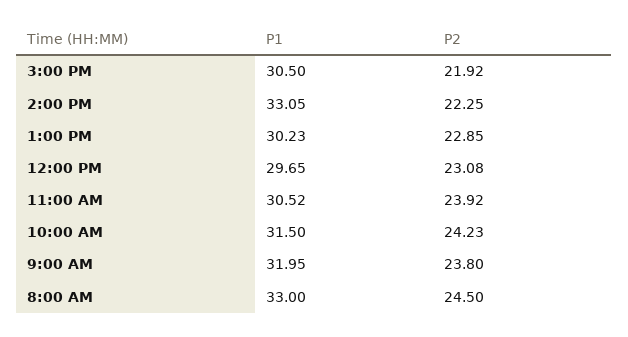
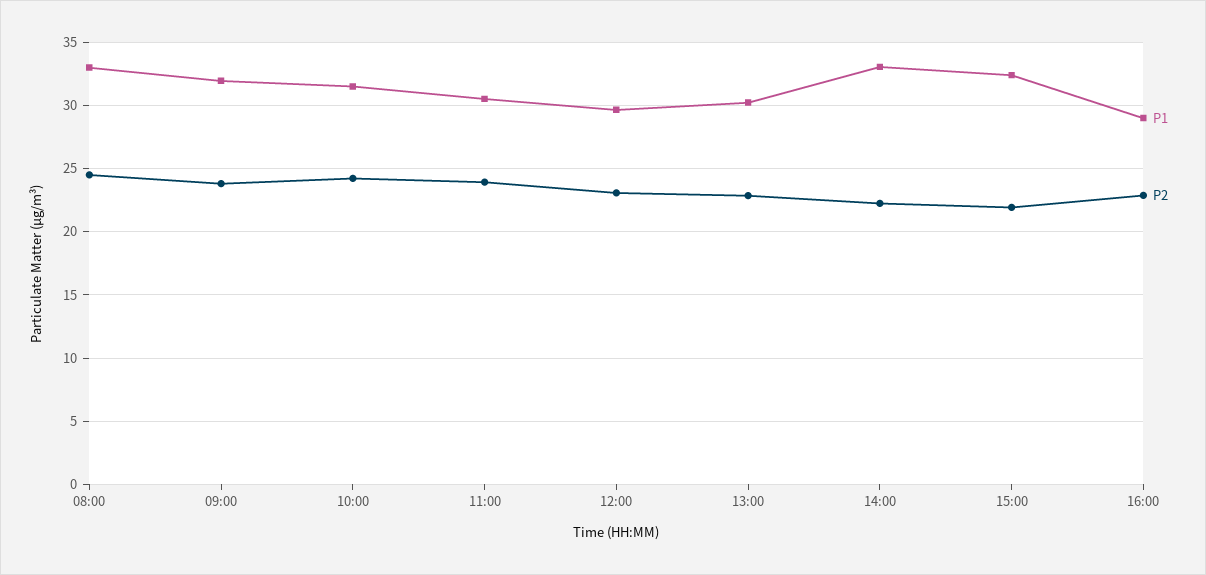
P1, 3:00 PM: 30.5 -> 32.5
P1, 16:00: none -> 29
P2, 16:00: none -> 23

